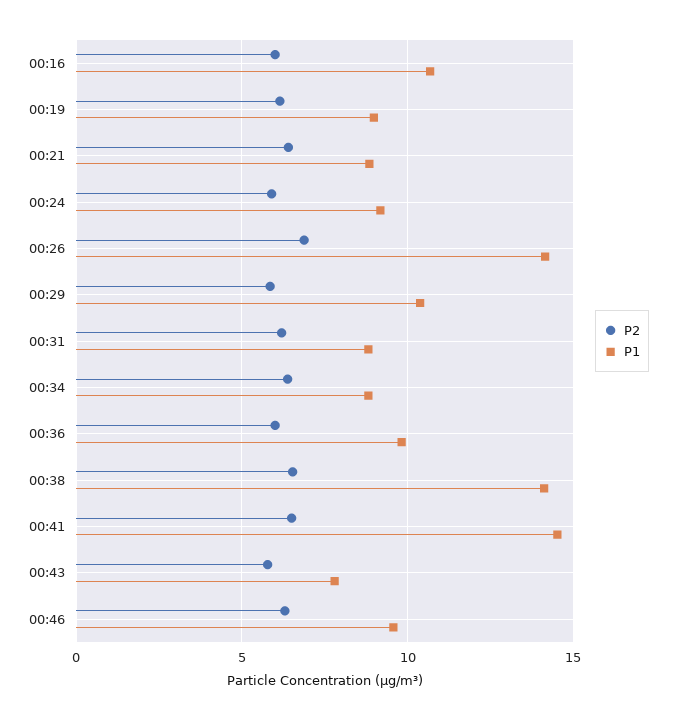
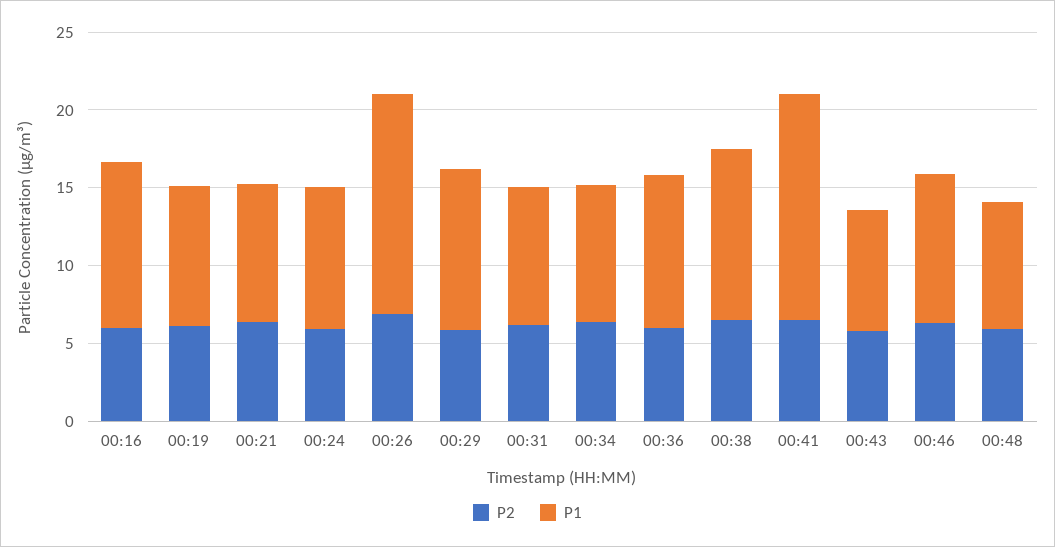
P1, 00:38: 14 -> 11
P2, 00:48: none -> 6
P1, 00:48: none -> 8

